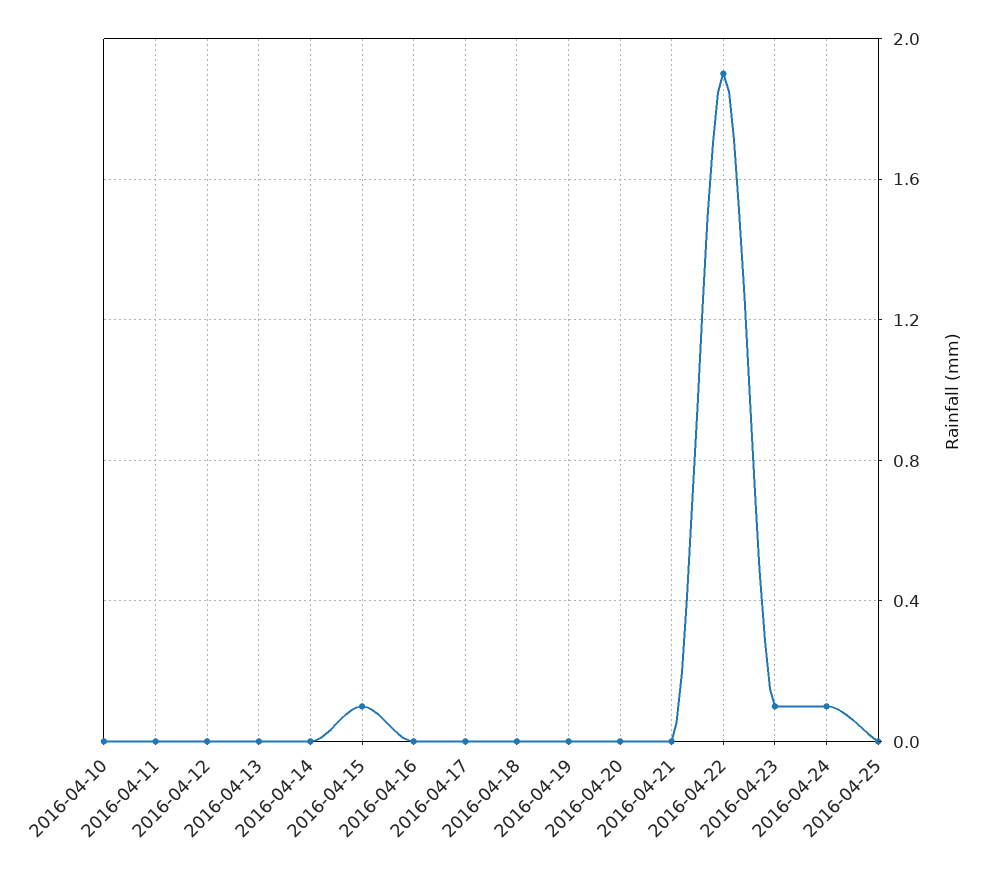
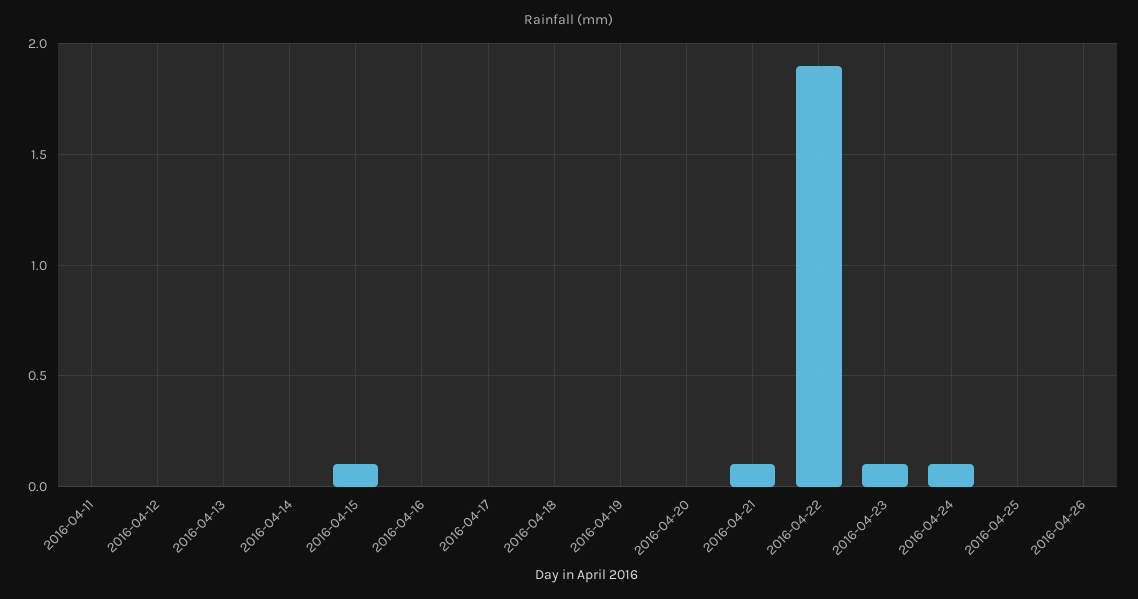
2016-04-10: 0 -> none
2016-04-21: 0 -> 0.1
2016-04-26: none -> 0

